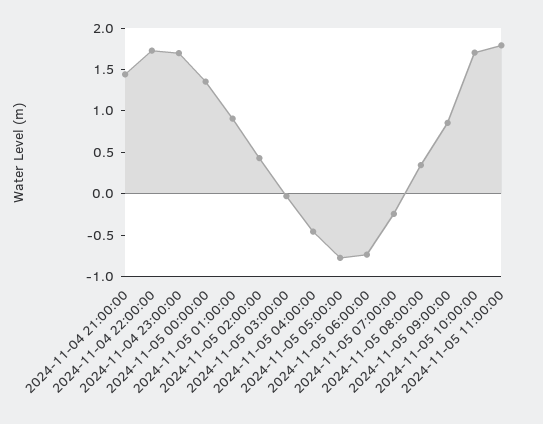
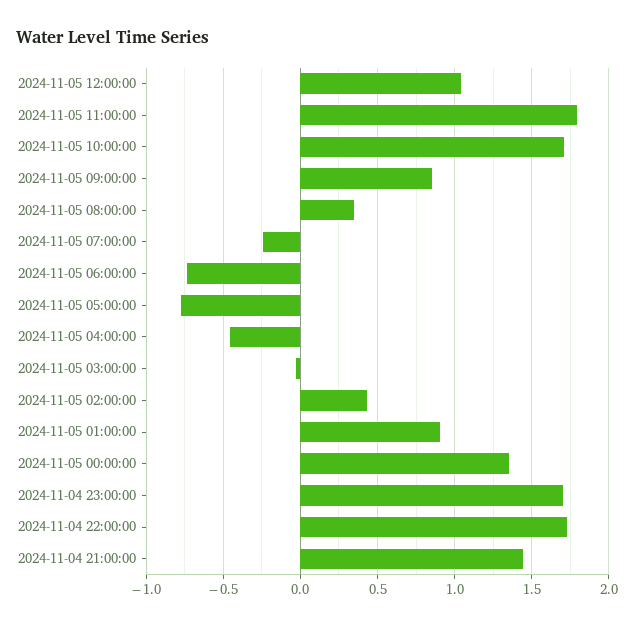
2024-11-05 12:00:00: none -> 1.05

